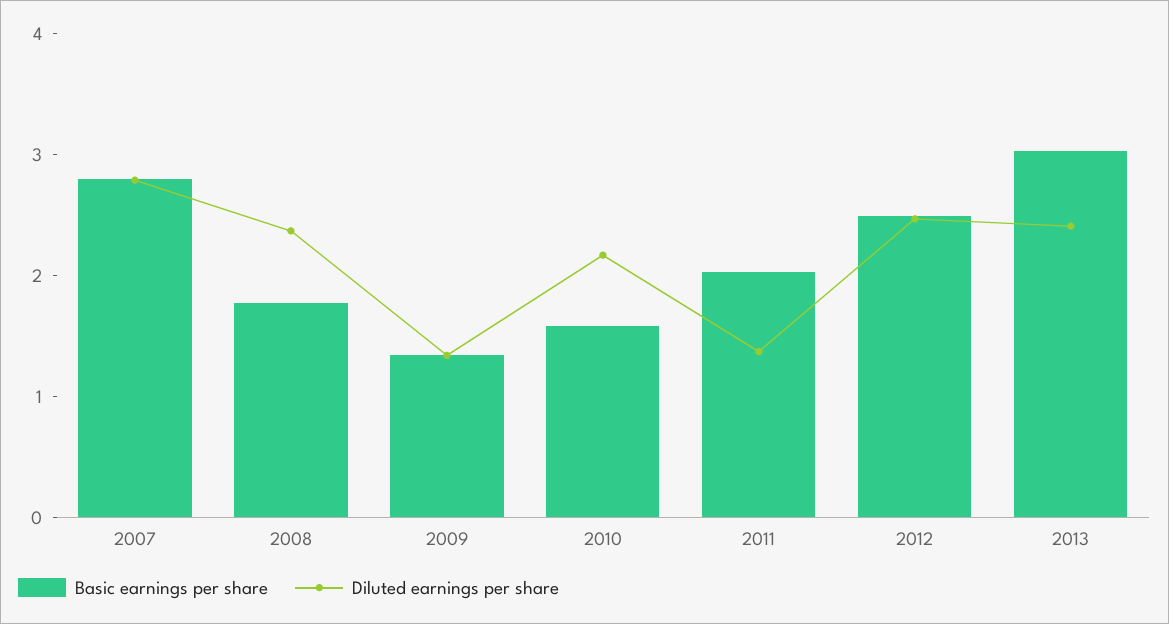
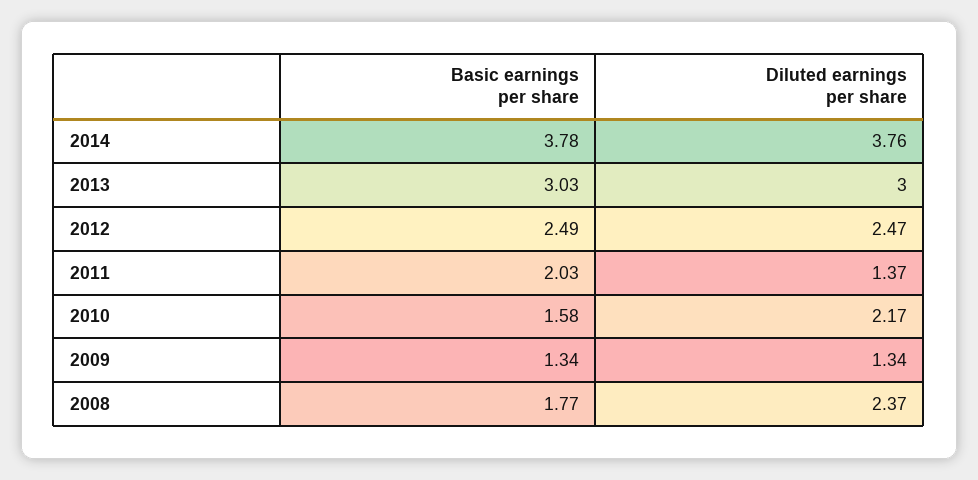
Basic earnings per share, 2007: 2.8 -> none
Diluted earnings per share, 2007: 2.8 -> none
Diluted earnings per share, 2013: 2.4 -> 3
Basic earnings per share, 2014: none -> 3.78
Diluted earnings per share, 2014: none -> 3.76

